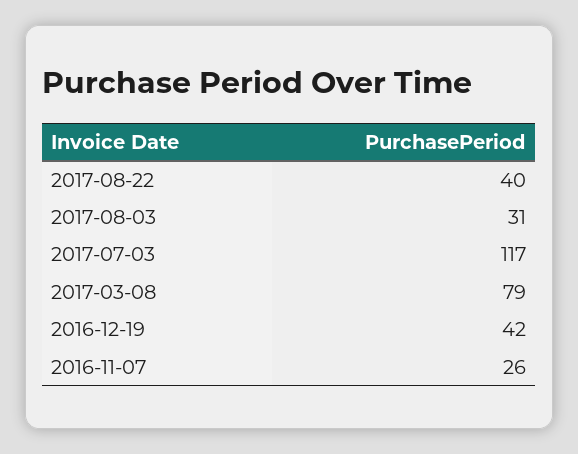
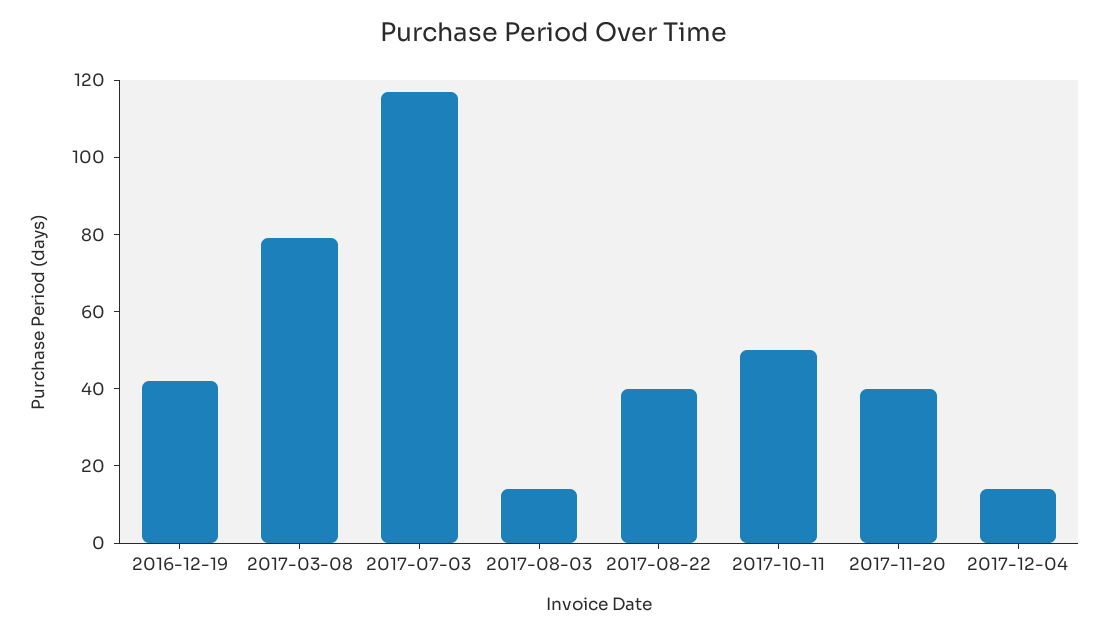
2017-08-03: 31 -> 15
2016-11-07: 26 -> none
2017-10-11: none -> 50
2017-11-20: none -> 40
2017-12-04: none -> 15

